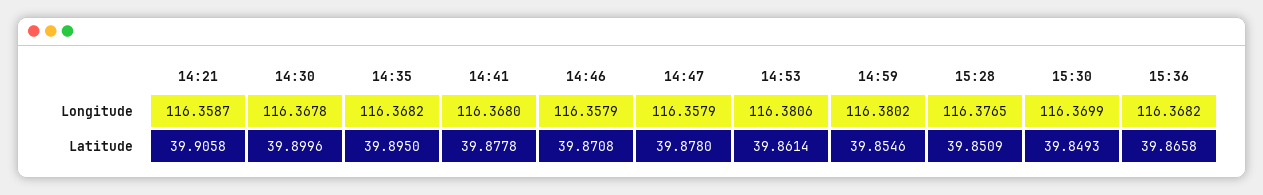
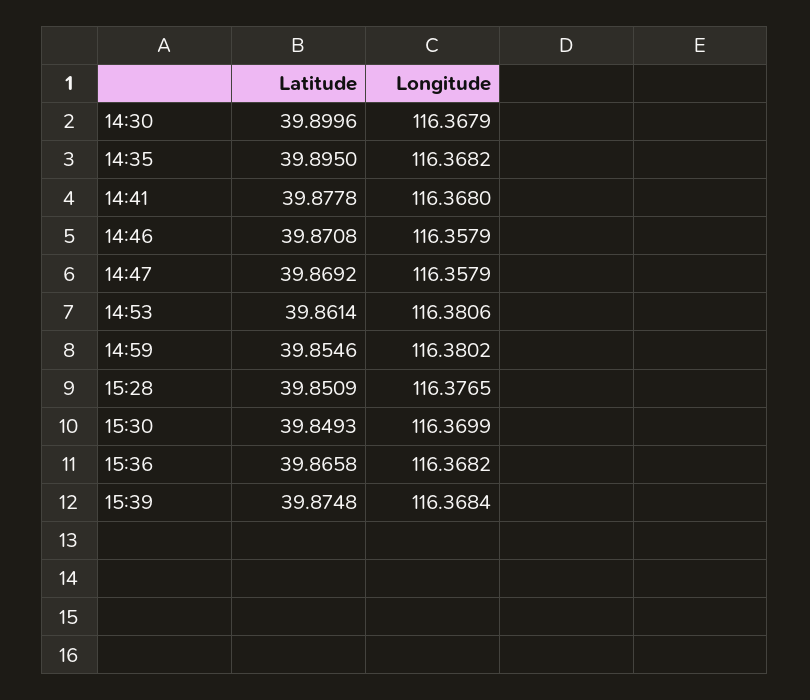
14:21, Longitude: 116.3587 -> none
14:30, Longitude: 116.3678 -> 116.3679
14:21, Latitude: 39.9058 -> none
14:47, Latitude: 39.878 -> 39.8692
15:39, Latitude: none -> 39.8748
15:39, Longitude: none -> 116.3684

